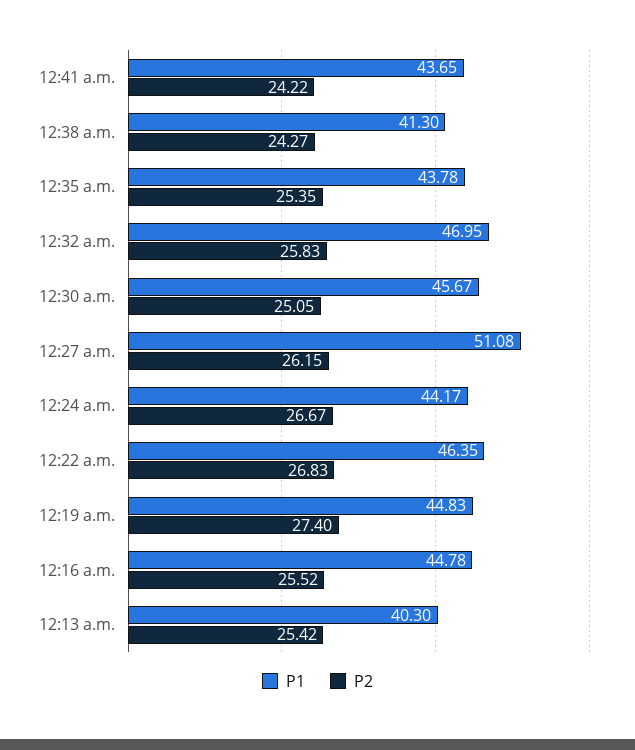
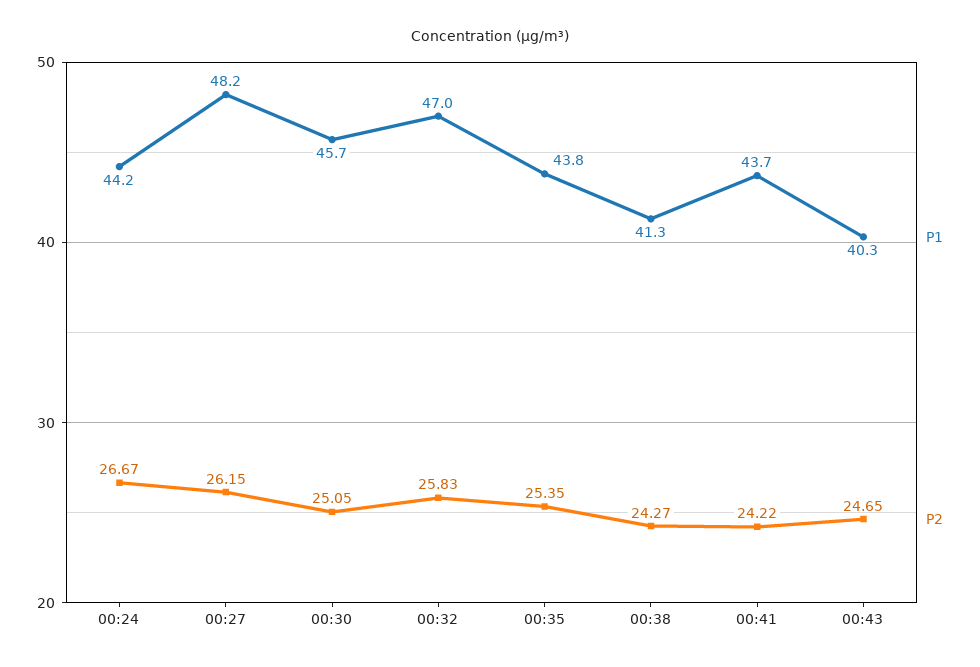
P1, 12:27 a.m.: 51.08 -> 48.2
P1, 12:22 a.m.: 46.35 -> none
P2, 12:22 a.m.: 26.83 -> none
P1, 12:19 a.m.: 44.83 -> none
P2, 12:19 a.m.: 27.4 -> none
P1, 12:16 a.m.: 44.78 -> none
P2, 12:16 a.m.: 25.52 -> none
P1, 12:13 a.m.: 40.3 -> none
P2, 12:13 a.m.: 25.42 -> none
P1, 00:43: none -> 40.3
P2, 00:43: none -> 24.65

